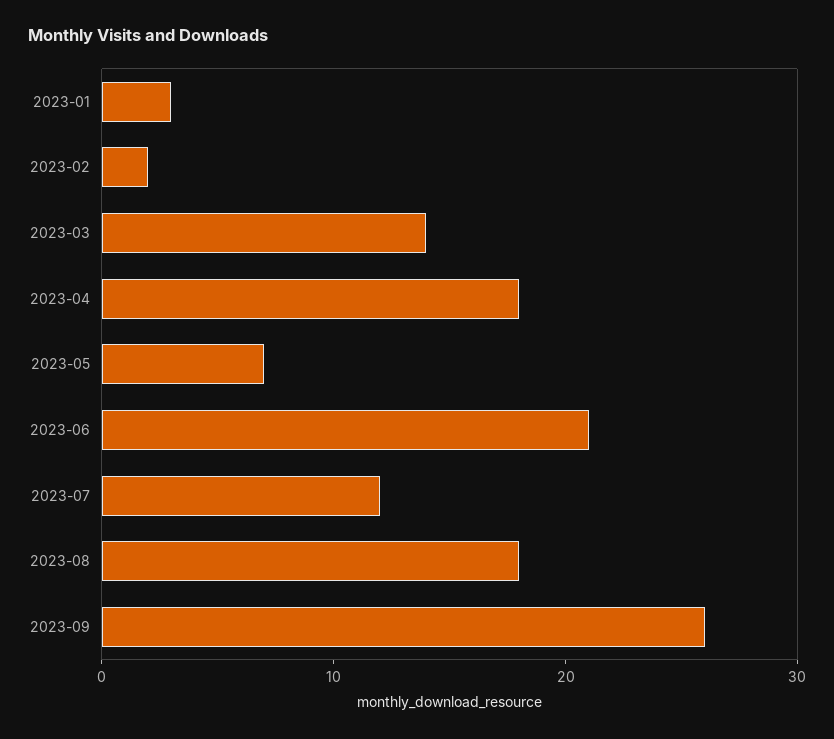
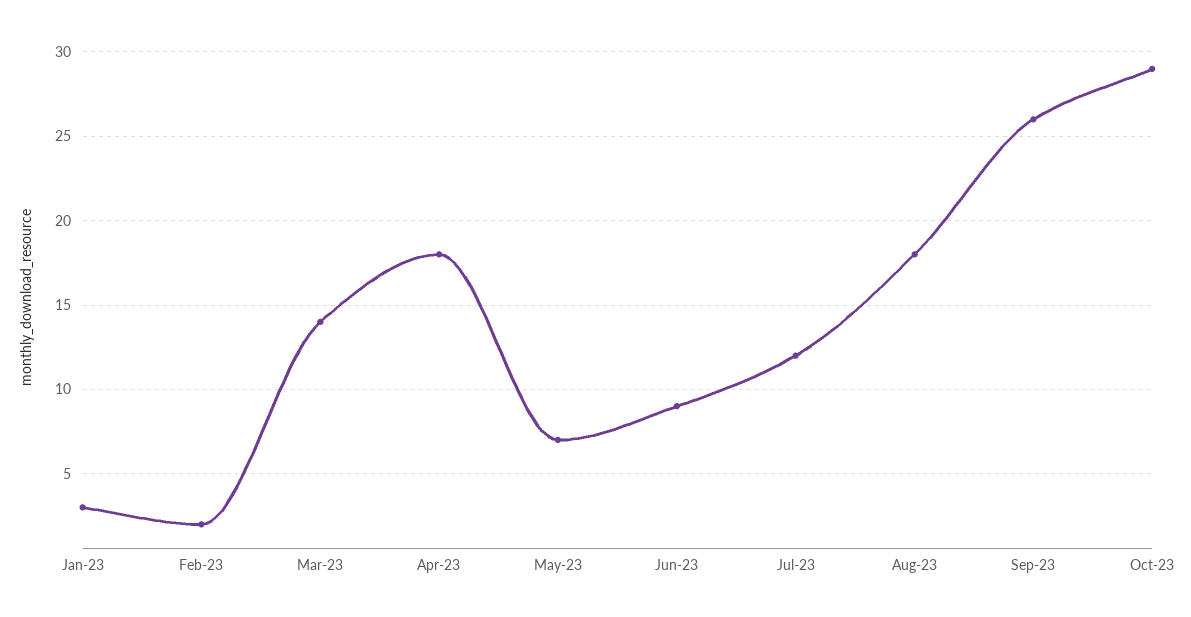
2023-06: 21 -> 9
Oct-23: none -> 29

